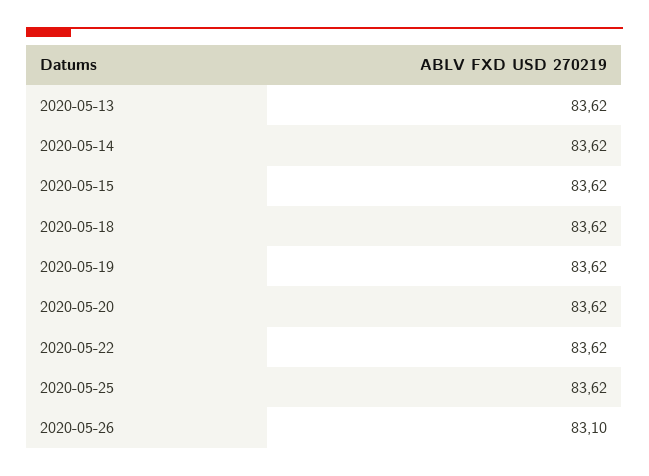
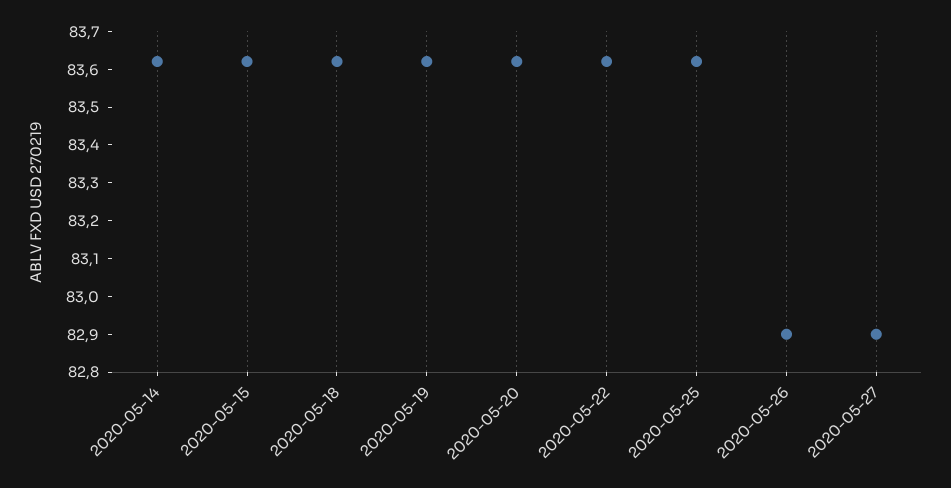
2020-05-13: 83.62 -> none
2020-05-26: 83.1 -> 82.9
2020-05-27: none -> 82.9

